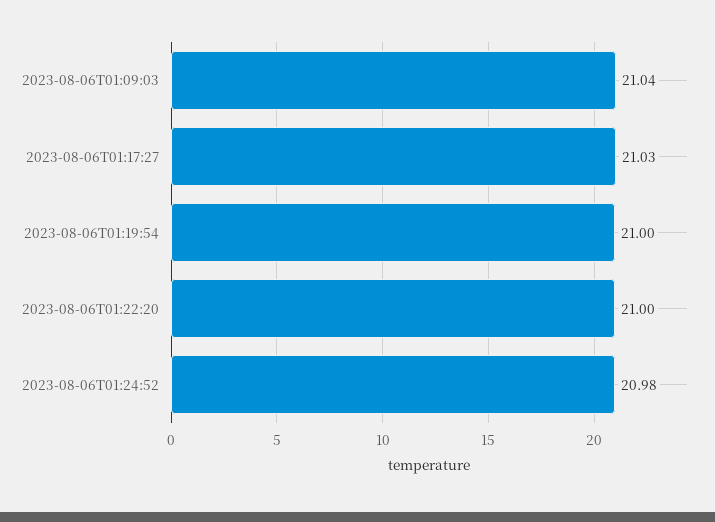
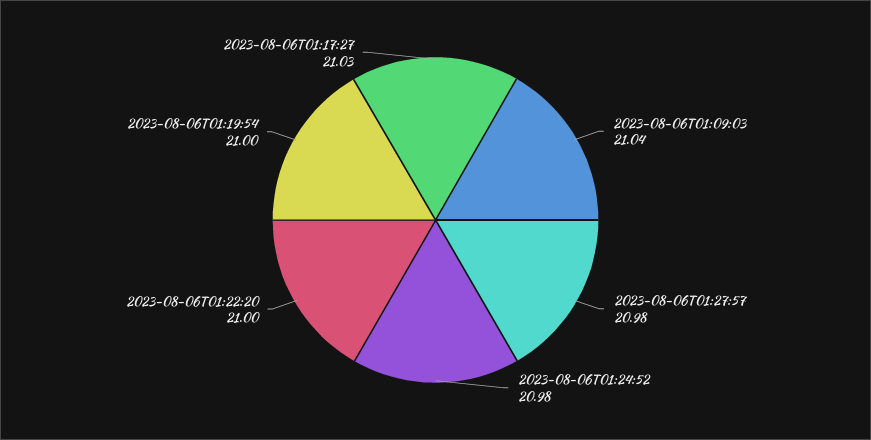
2023-08-06T01:27:57: none -> 20.98

